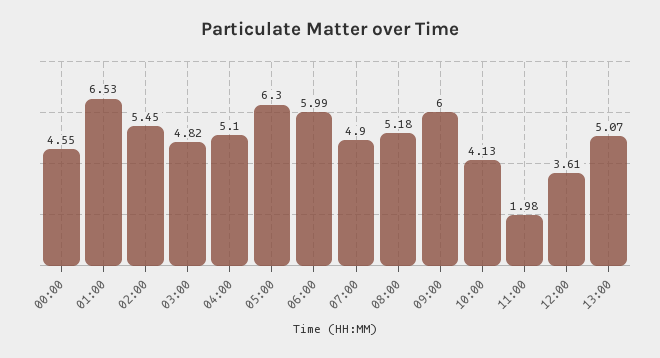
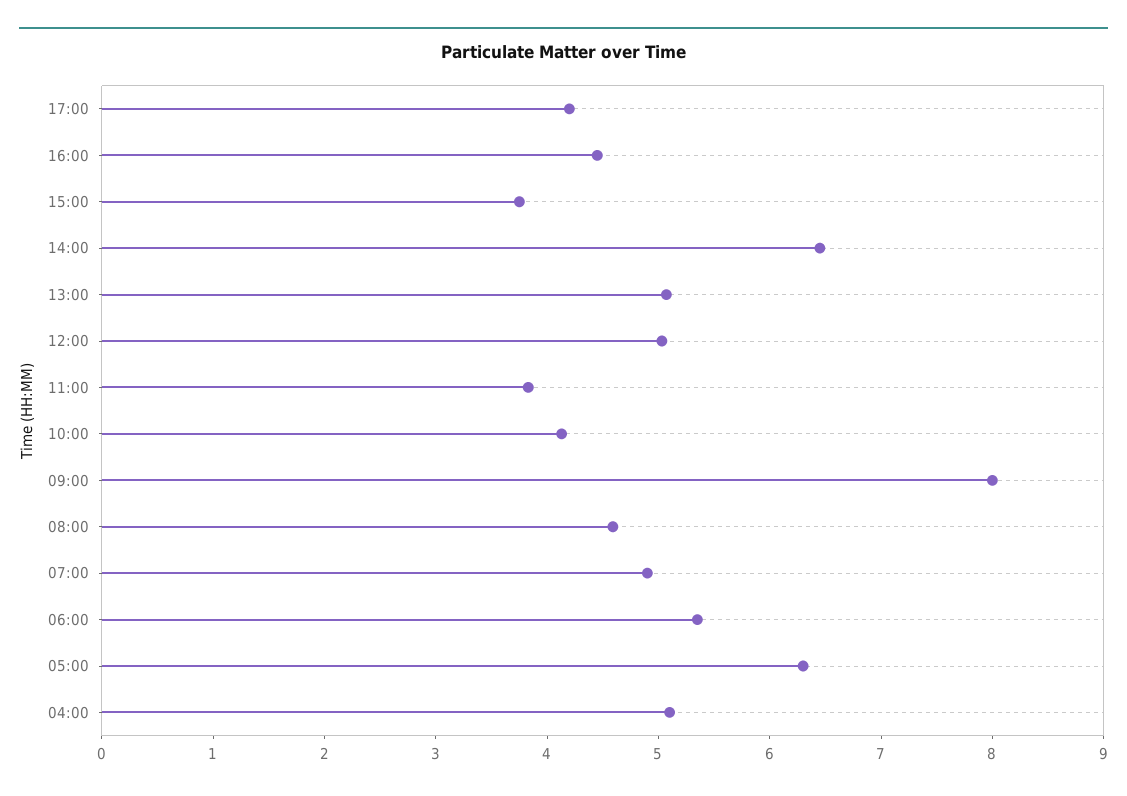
00:00: 4.55 -> none
01:00: 6.53 -> none
02:00: 5.45 -> none
03:00: 4.82 -> none
06:00: 5.99 -> 5.4
08:00: 5.18 -> 4.6
09:00: 6 -> 8
11:00: 1.98 -> 3.8
12:00: 3.61 -> 5
17:00: none -> 4.2
16:00: none -> 4.4
15:00: none -> 3.8
14:00: none -> 6.4

